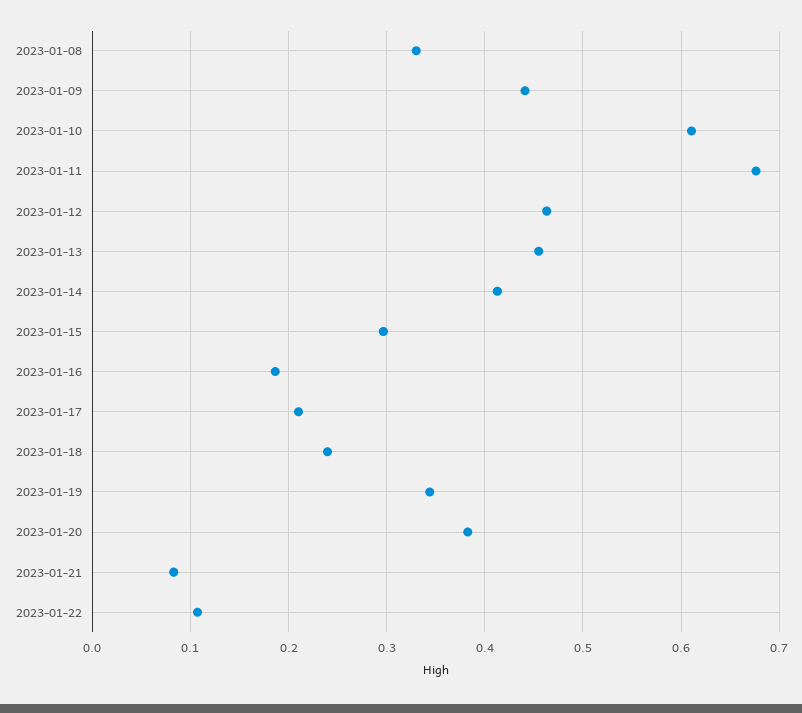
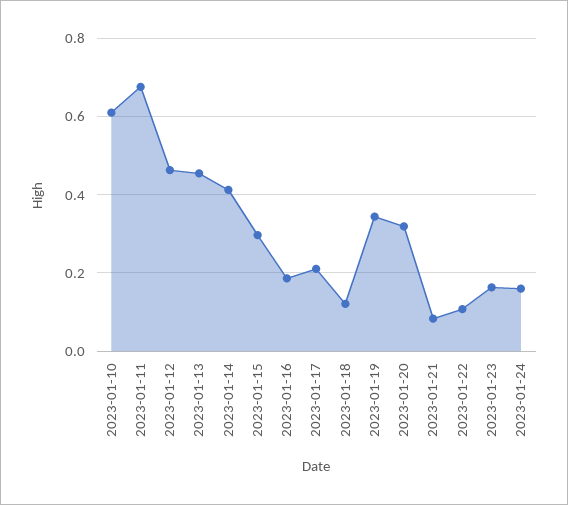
2023-01-08: 0.33 -> none
2023-01-09: 0.44 -> none
2023-01-18: 0.24 -> 0.12
2023-01-20: 0.38 -> 0.32
2023-01-23: none -> 0.16
2023-01-24: none -> 0.16

